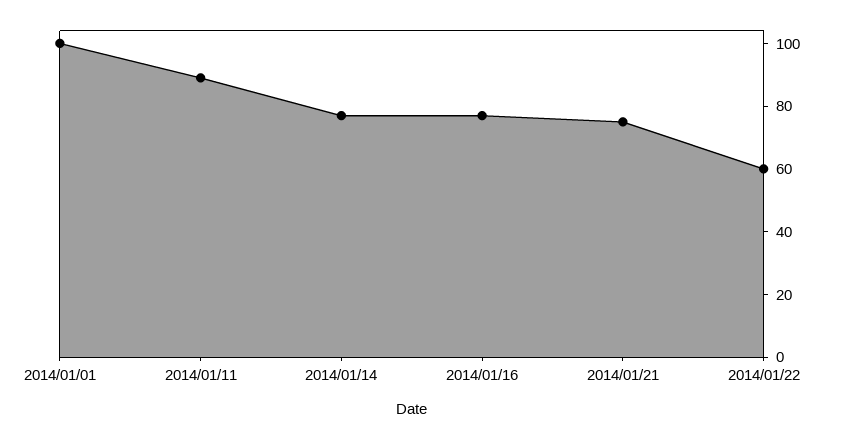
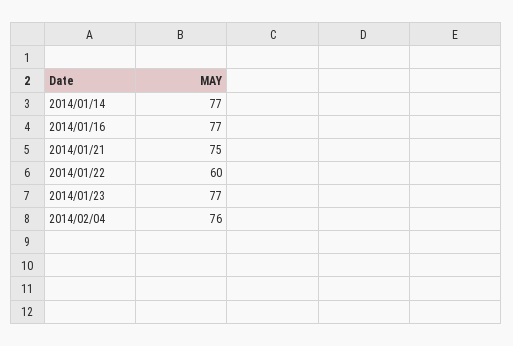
2014/01/01: 100 -> none
2014/01/11: 90 -> none
2014/01/23: none -> 77
2014/02/04: none -> 76

